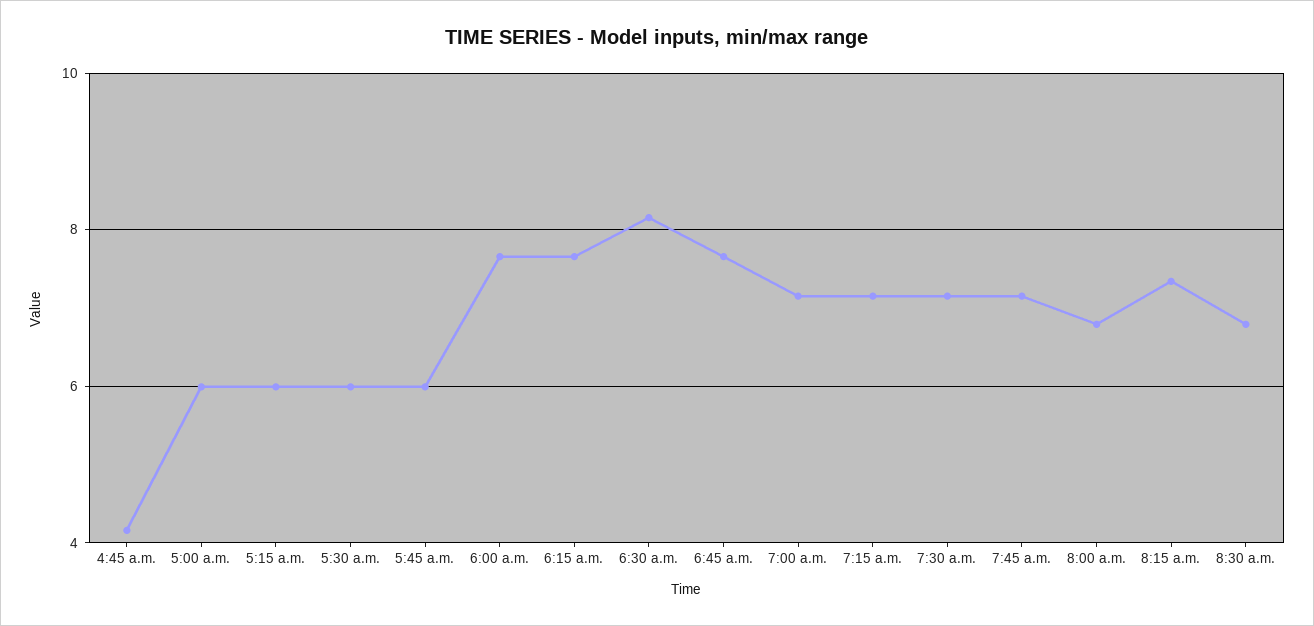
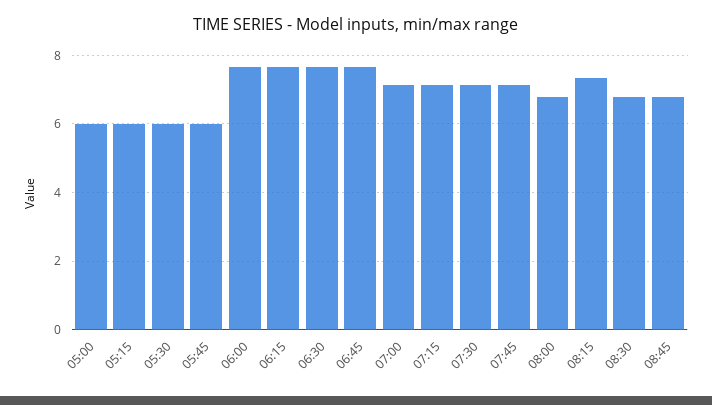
4:45 a.m.: 4.2 -> none
6:30 a.m.: 8.2 -> 7.6
08:45: none -> 6.8

